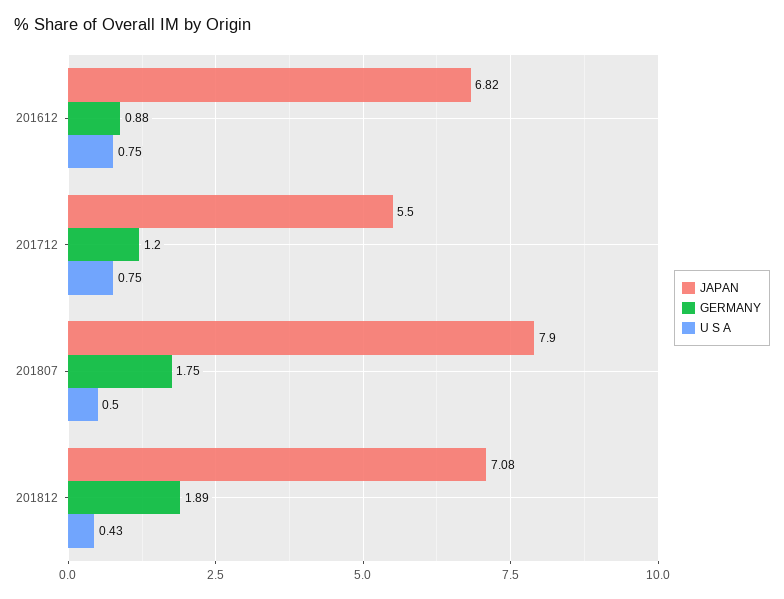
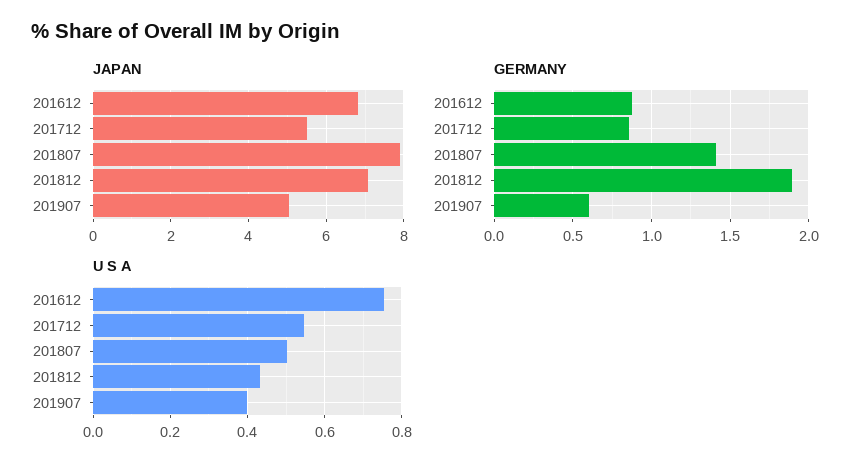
GERMANY, 201712: 1.2 -> 0.85
U S A, 201712: 0.75 -> 0.54
GERMANY, 201807: 1.75 -> 1.4
JAPAN, 201907: none -> 5
GERMANY, 201907: none -> 0.6
U S A, 201907: none -> 0.4

